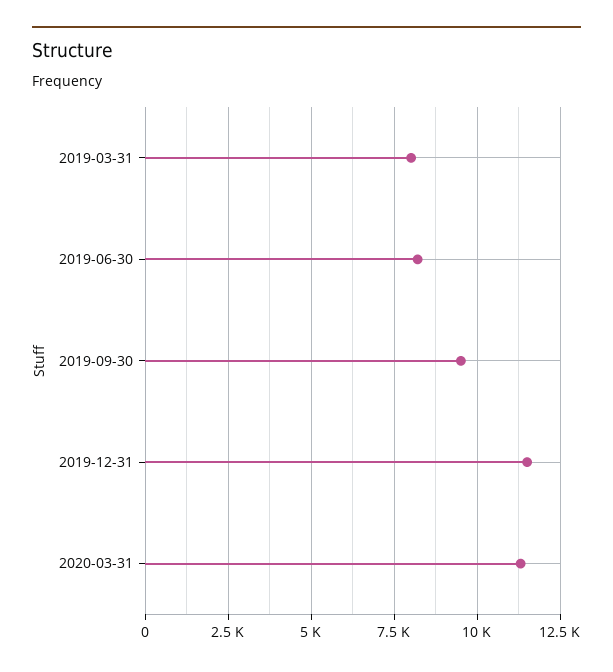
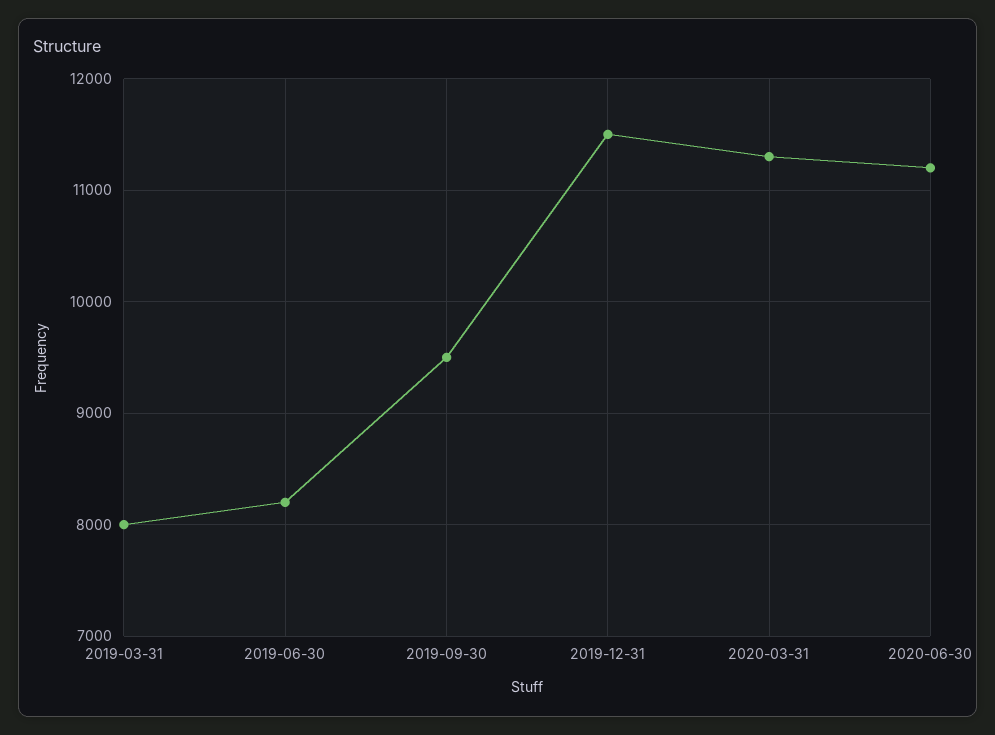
2020-06-30: none -> 11200

